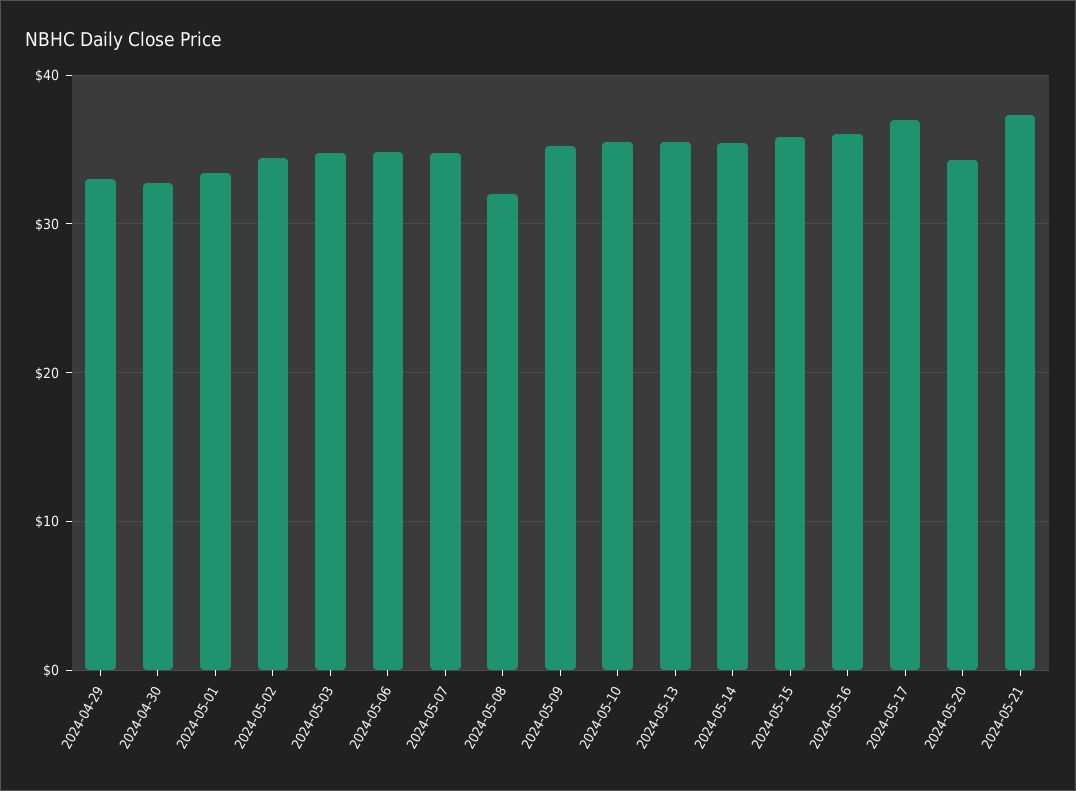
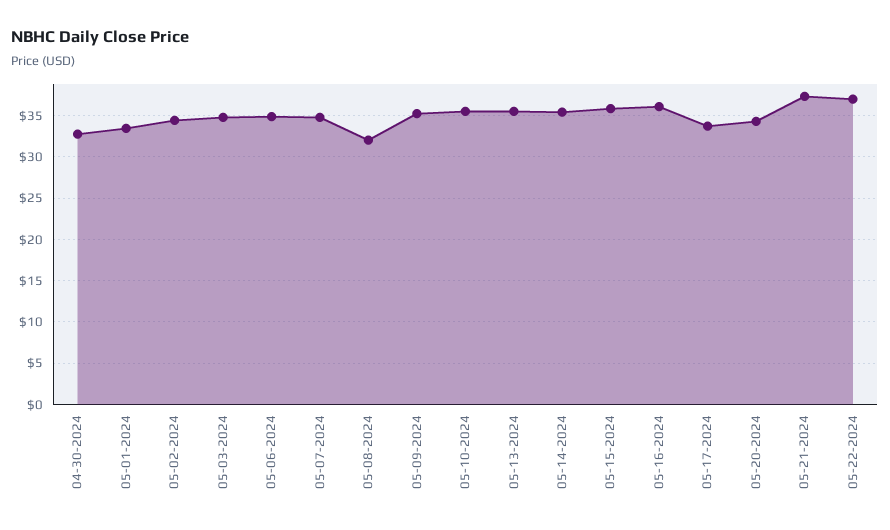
2024-04-29: 33 -> none
2024-05-17: 37 -> 34
05-22-2024: none -> 37

